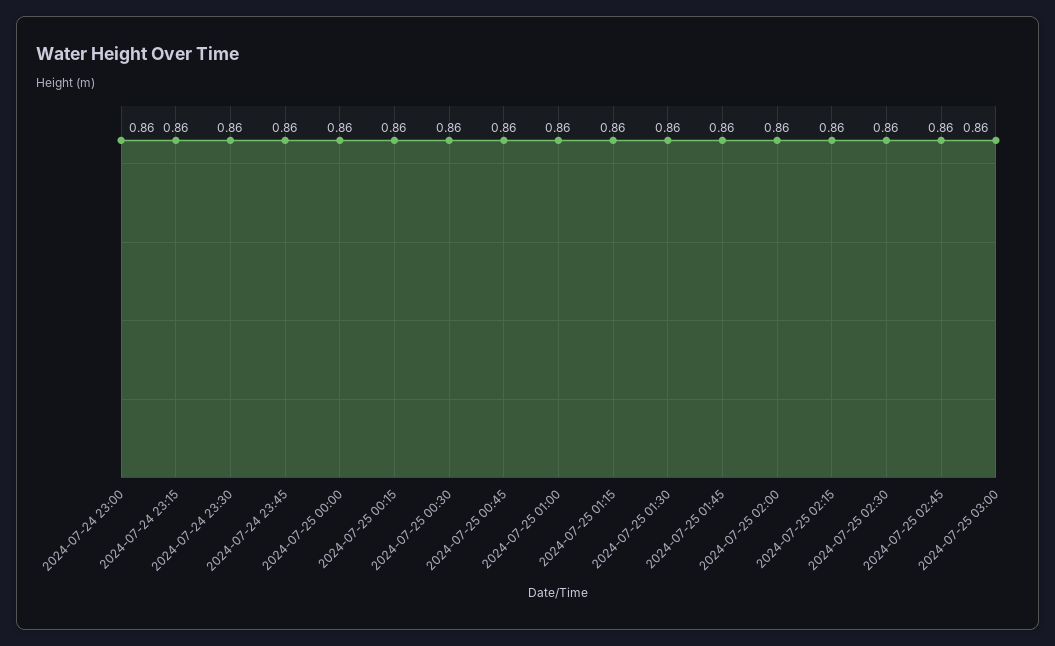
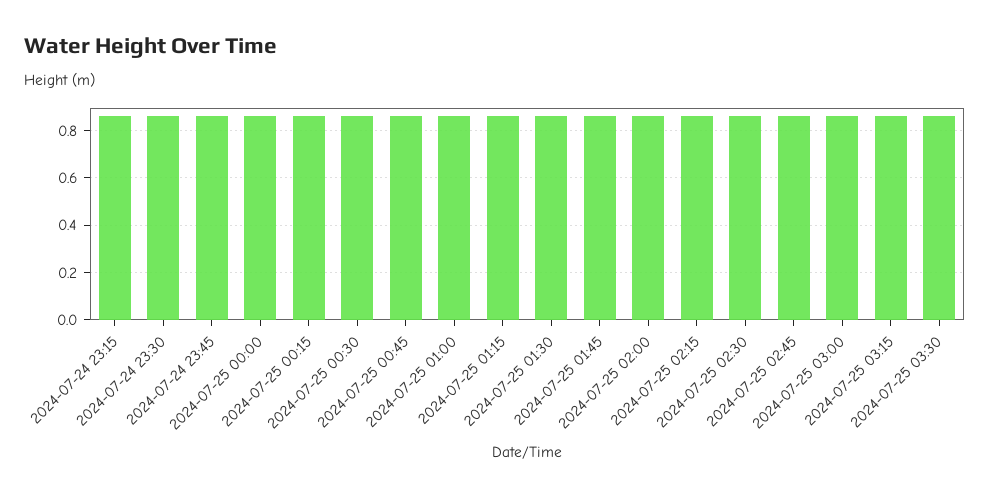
2024-07-24 23:00: 0.86 -> none
2024-07-25 03:15: none -> 0.85
2024-07-25 03:30: none -> 0.85

